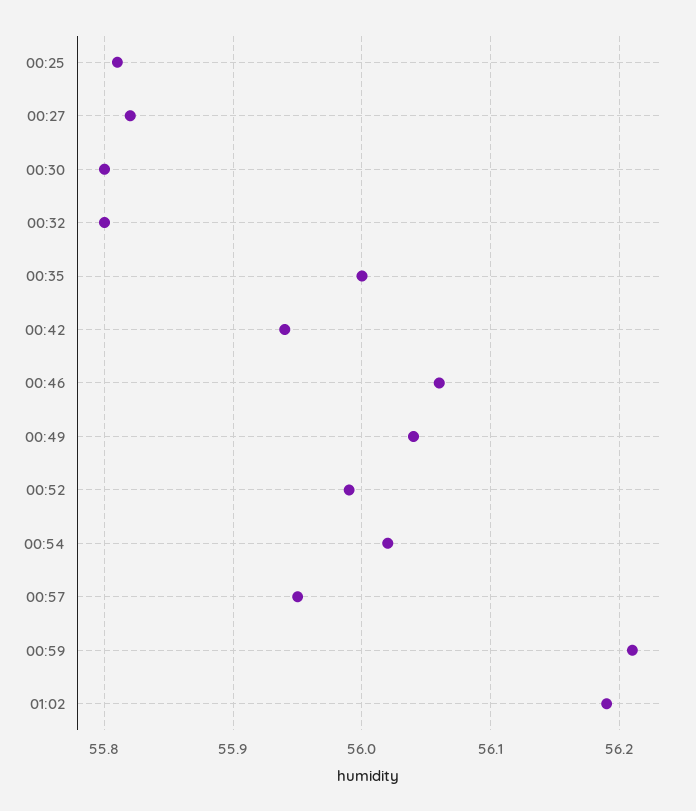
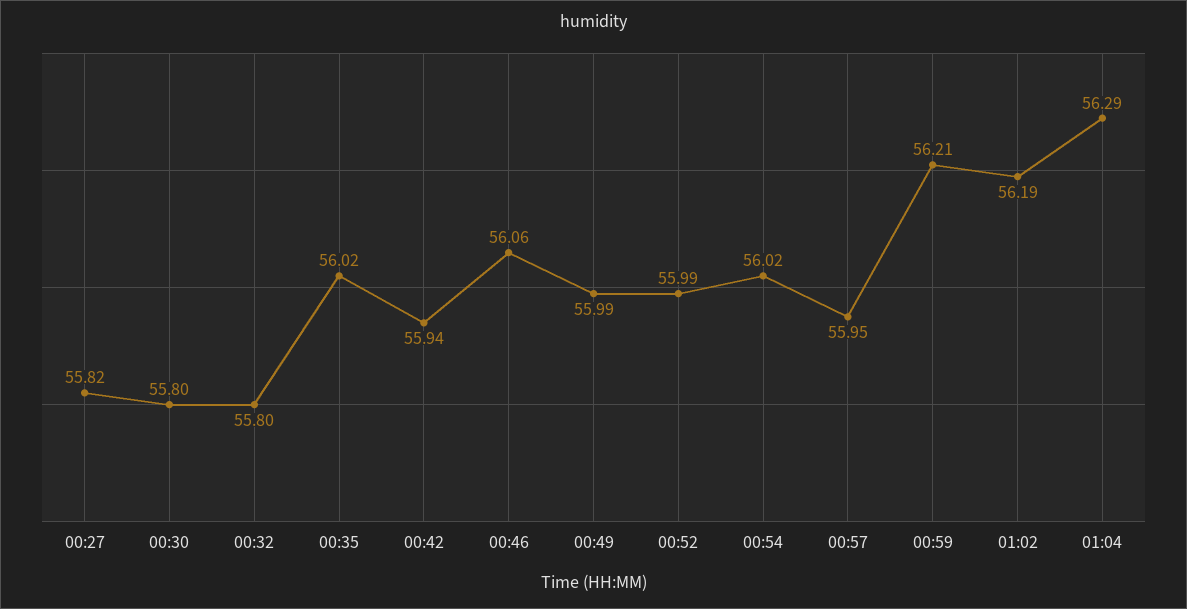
00:25: 55.81 -> none
00:35: 56 -> 56.02
00:49: 56.04 -> 55.99
01:04: none -> 56.29

